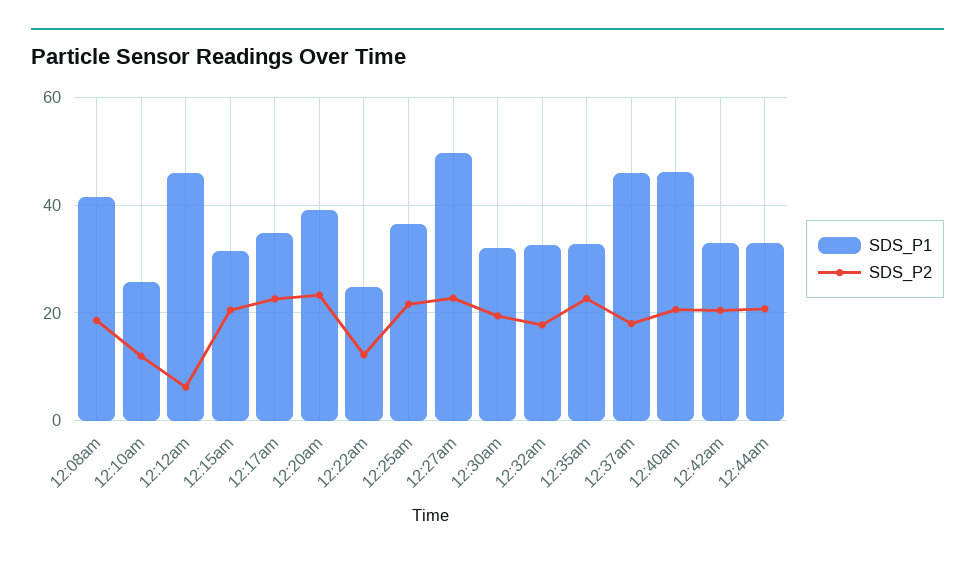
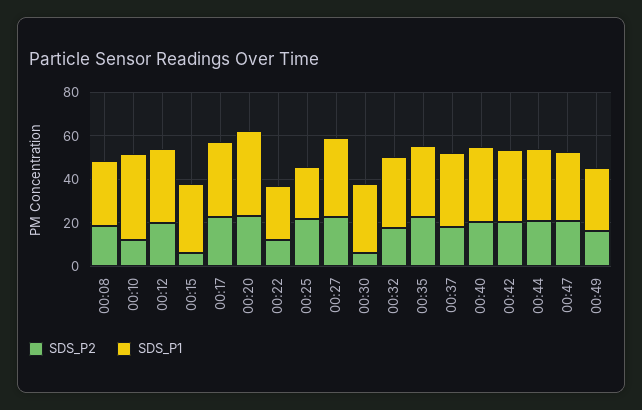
SDS_P1, 12:08am: 42 -> 30
SDS_P1, 12:10am: 26 -> 40
SDS_P1, 12:12am: 46 -> 35
SDS_P2, 12:12am: 6 -> 20
SDS_P2, 12:15am: 20 -> 5
SDS_P1, 12:25am: 36 -> 25
SDS_P1, 12:27am: 50 -> 35
SDS_P2, 12:30am: 20 -> 5
SDS_P1, 12:37am: 46 -> 35
SDS_P1, 12:40am: 46 -> 35
SDS_P2, 00:47: none -> 20
SDS_P1, 00:47: none -> 30
SDS_P2, 00:49: none -> 15
SDS_P1, 00:49: none -> 30

